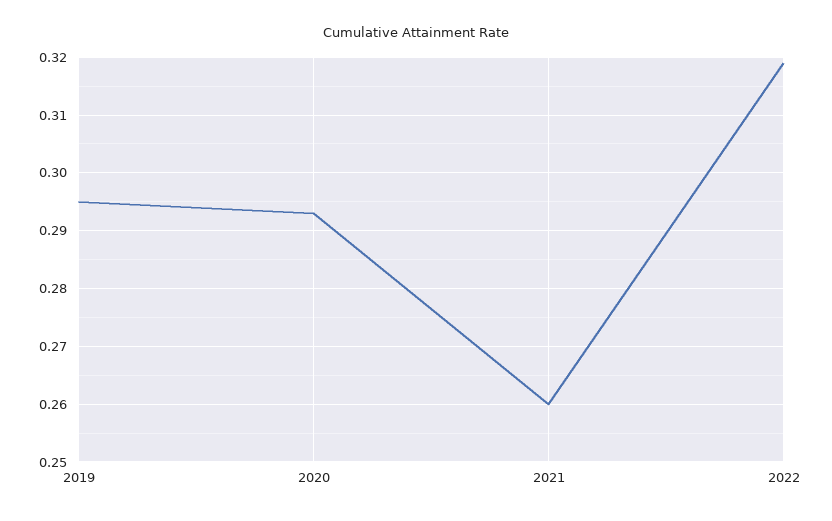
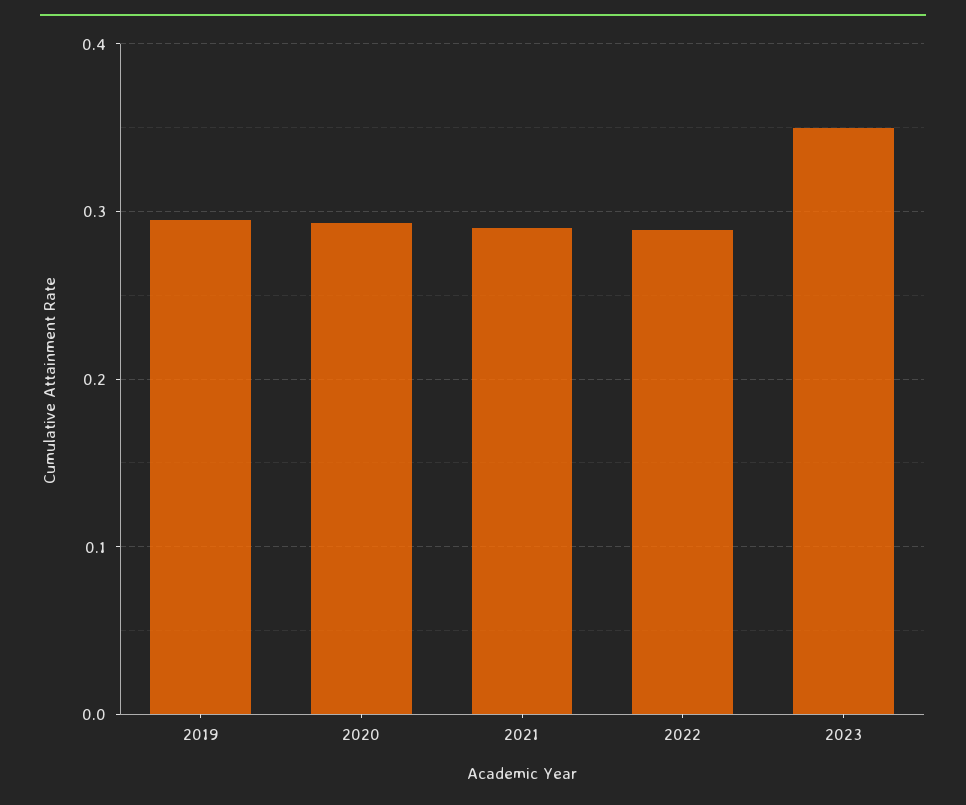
2021: 0.26 -> 0.29
2022: 0.32 -> 0.29
2023: none -> 0.35

